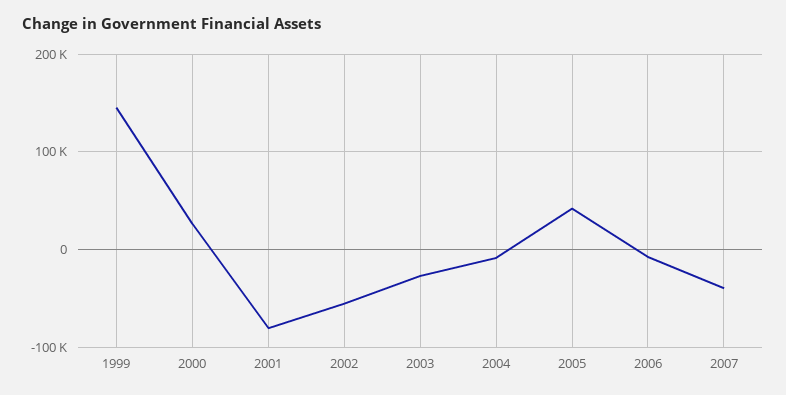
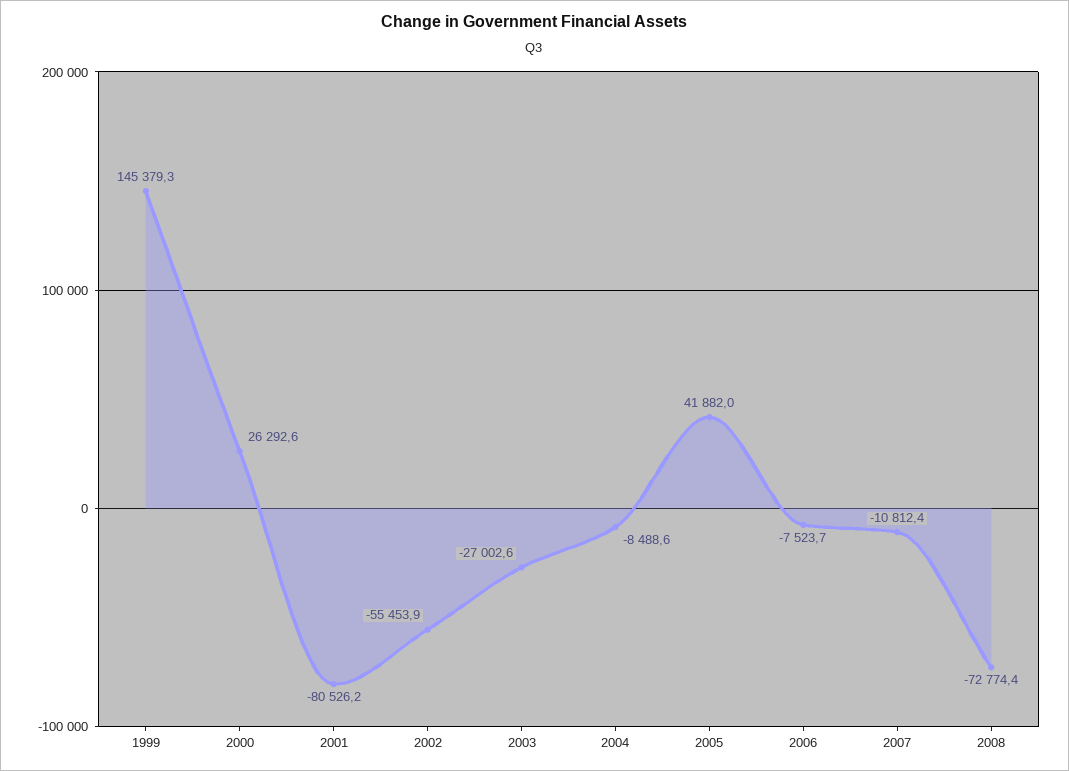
2007: -40000 -> -10812.4
2008: none -> -72774.4

